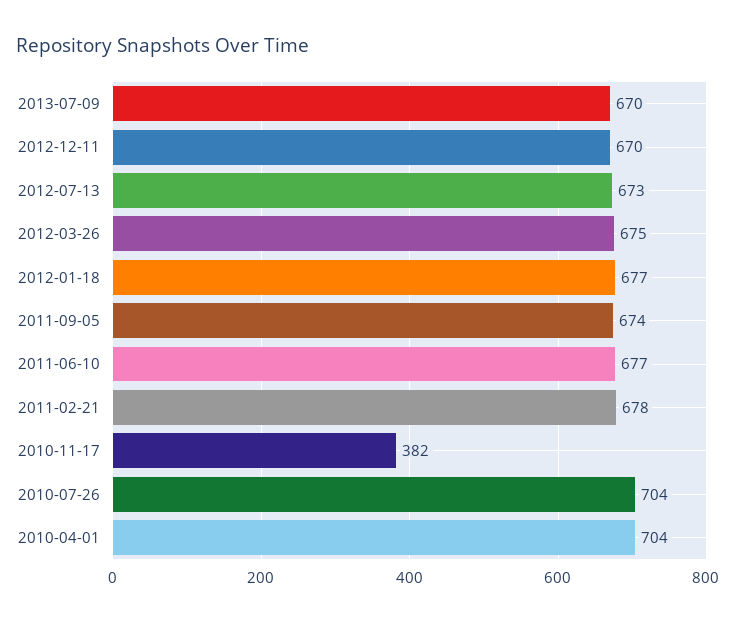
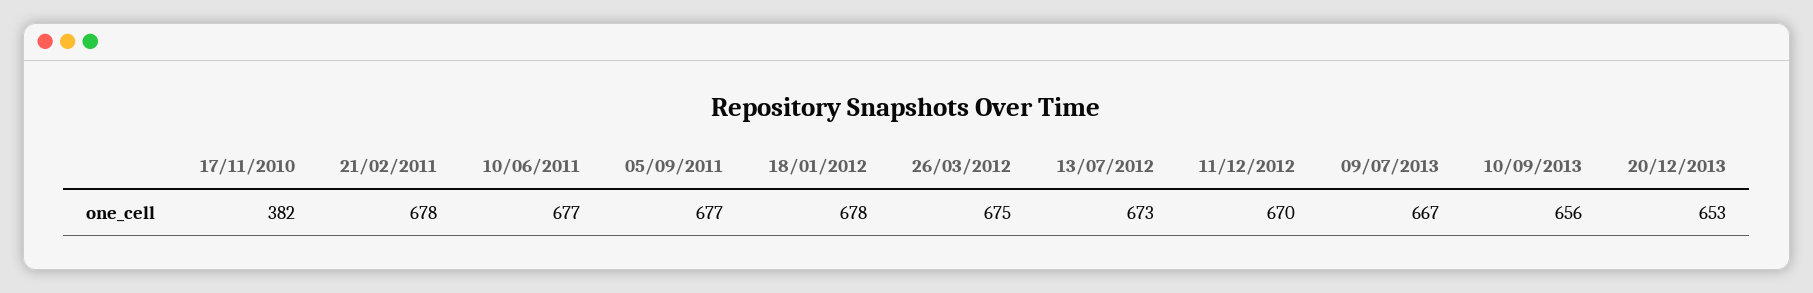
2013-07-09: 670 -> 667
2012-01-18: 677 -> 678
2011-09-05: 674 -> 677
2010-07-26: 704 -> none
2010-04-01: 704 -> none
10/09/2013: none -> 656
20/12/2013: none -> 653

